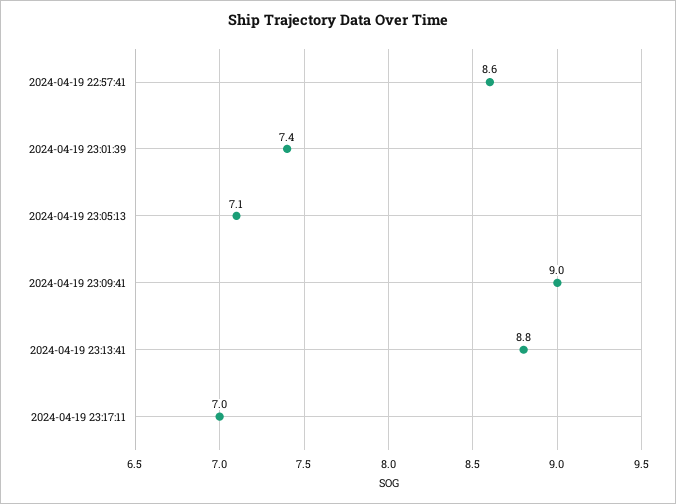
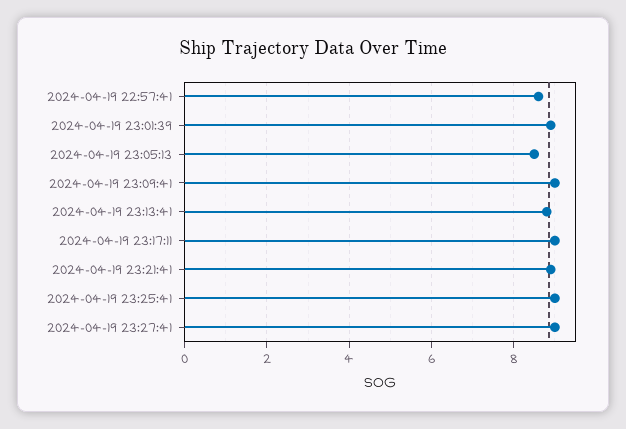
2024-04-19 23:01:39: 7.4 -> 9
2024-04-19 23:05:13: 7.1 -> 8.5
2024-04-19 23:17:11: 7 -> 9
2024-04-19 23:21:41: none -> 9
2024-04-19 23:25:41: none -> 9
2024-04-19 23:27:41: none -> 9

